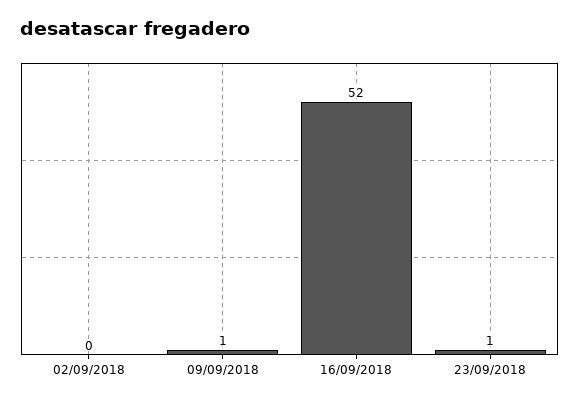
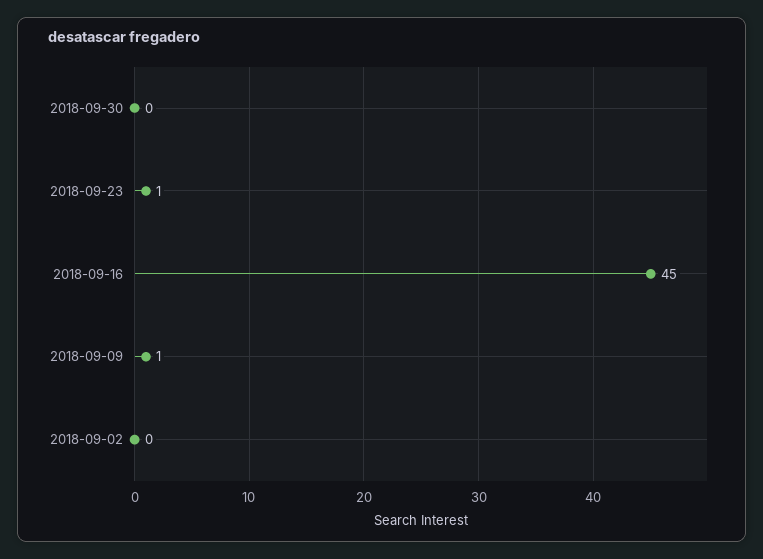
16/09/2018: 52 -> 45
2018-09-30: none -> 0

